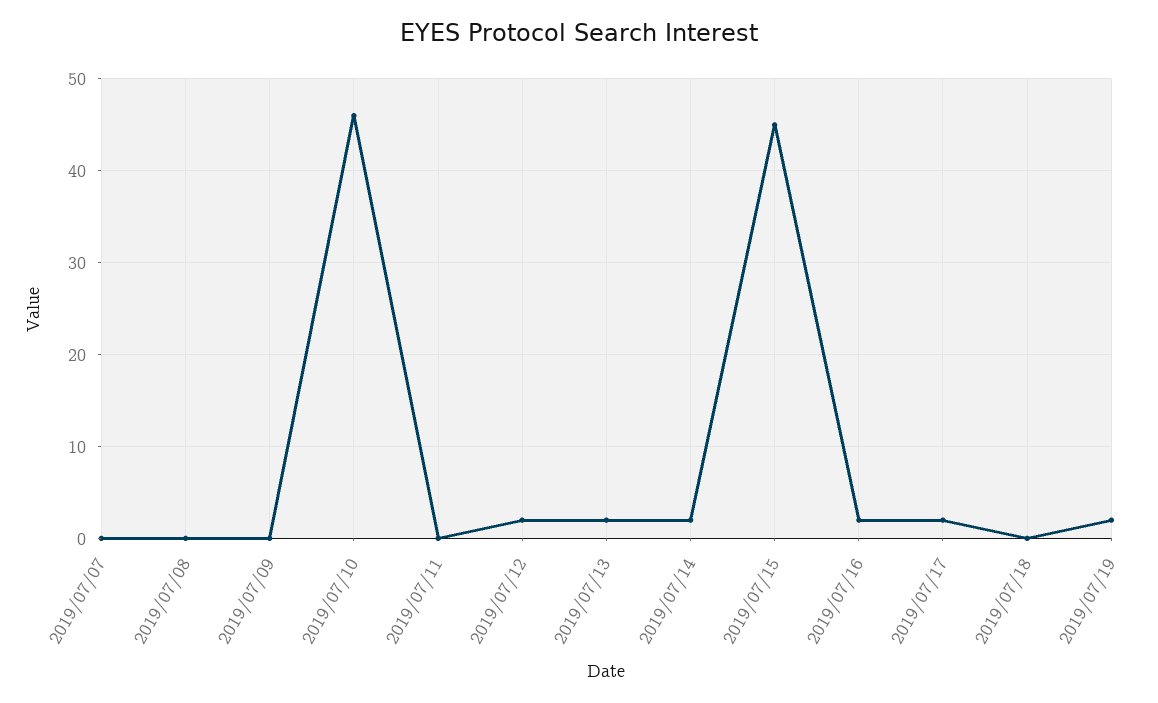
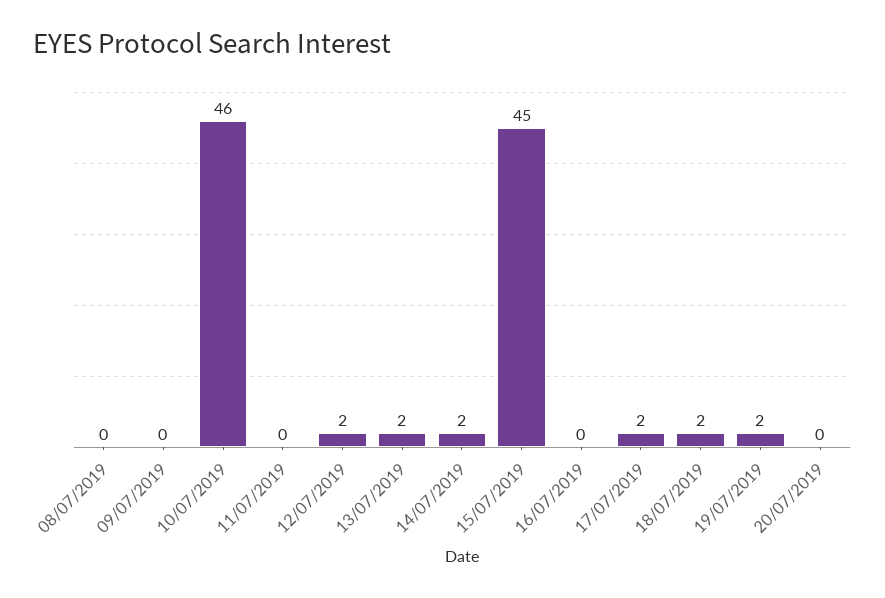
2019/07/07: 0 -> none
2019/07/16: 2 -> 0
2019/07/18: 0 -> 2
20/07/2019: none -> 0

